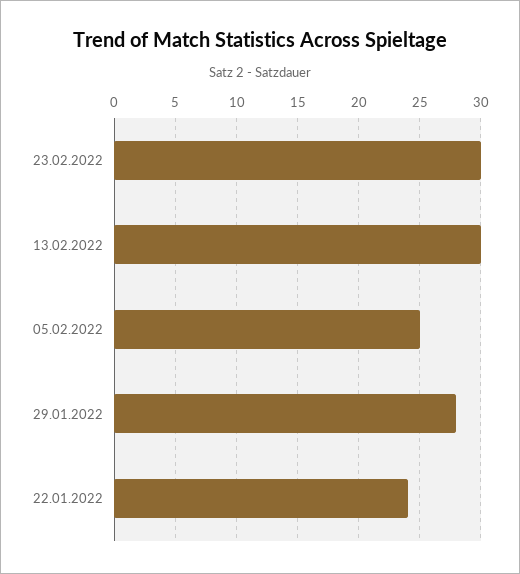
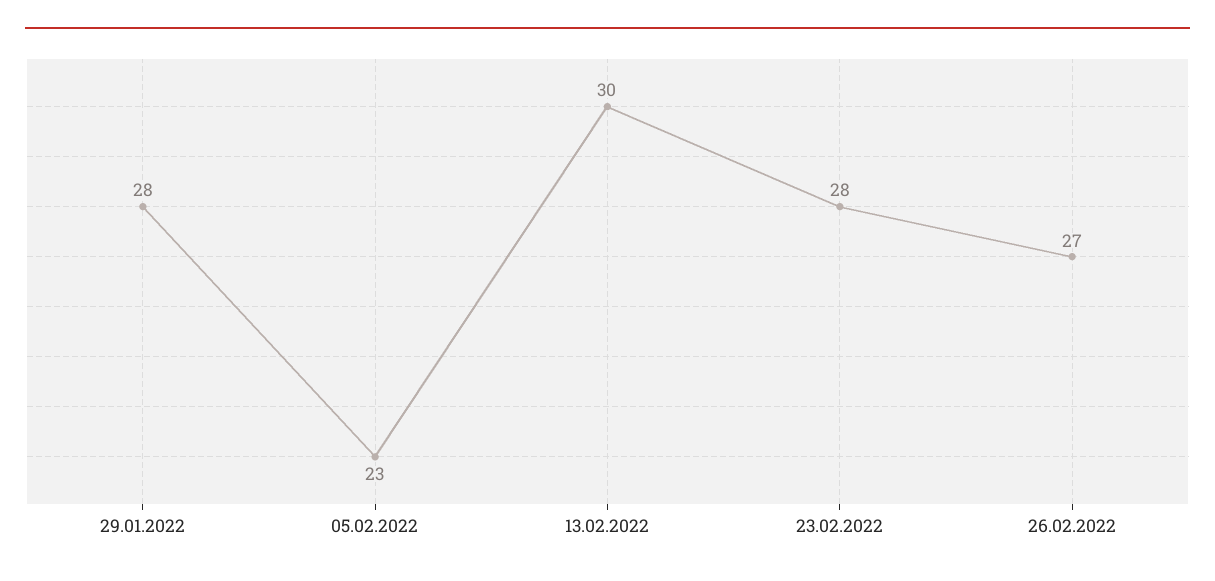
23.02.2022: 30 -> 28
05.02.2022: 25 -> 23
22.01.2022: 24 -> none
26.02.2022: none -> 27

